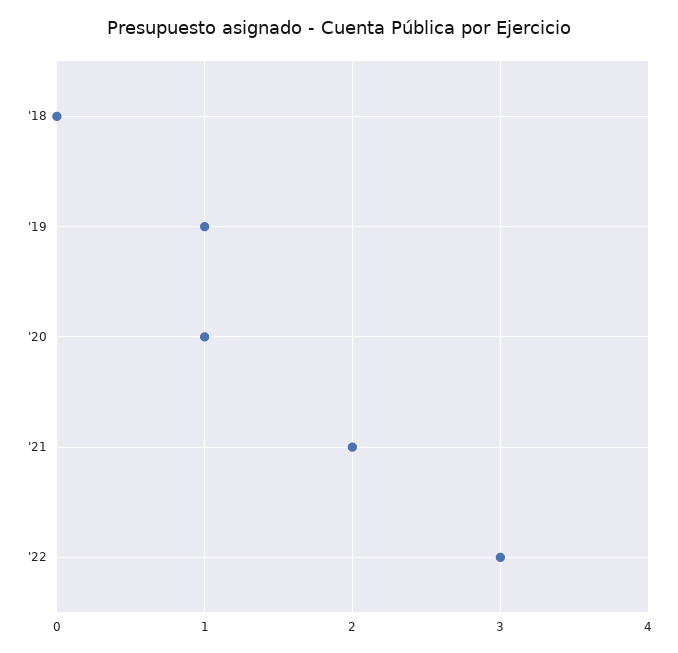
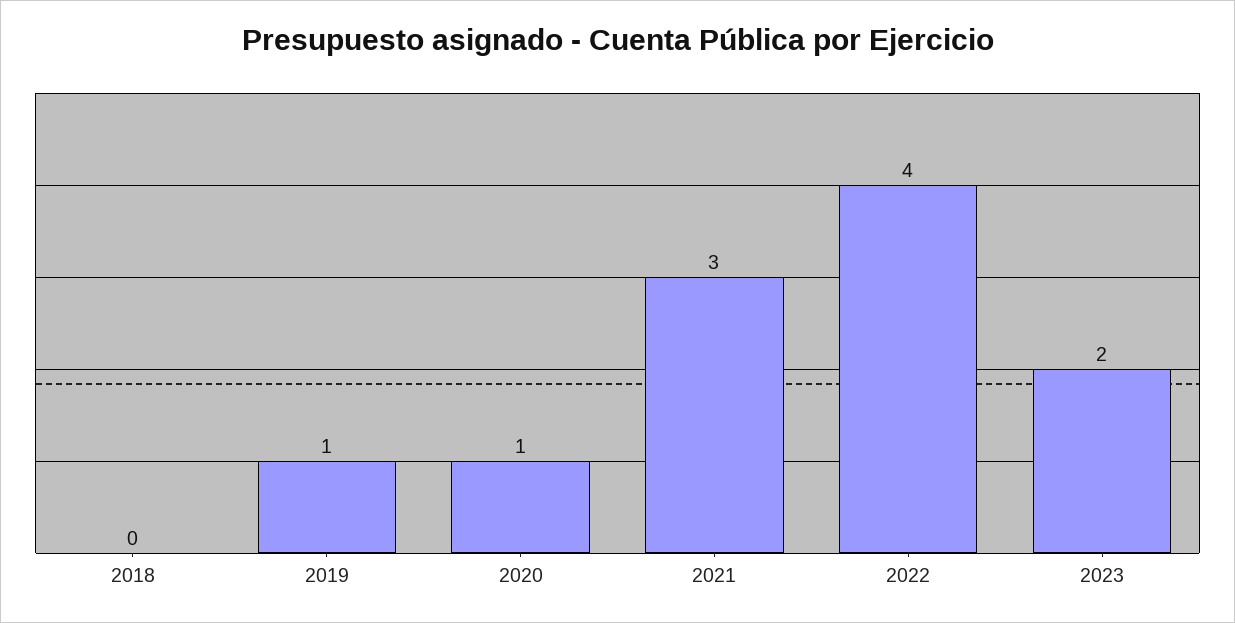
'21: 2 -> 3
'22: 3 -> 4
2023: none -> 2

